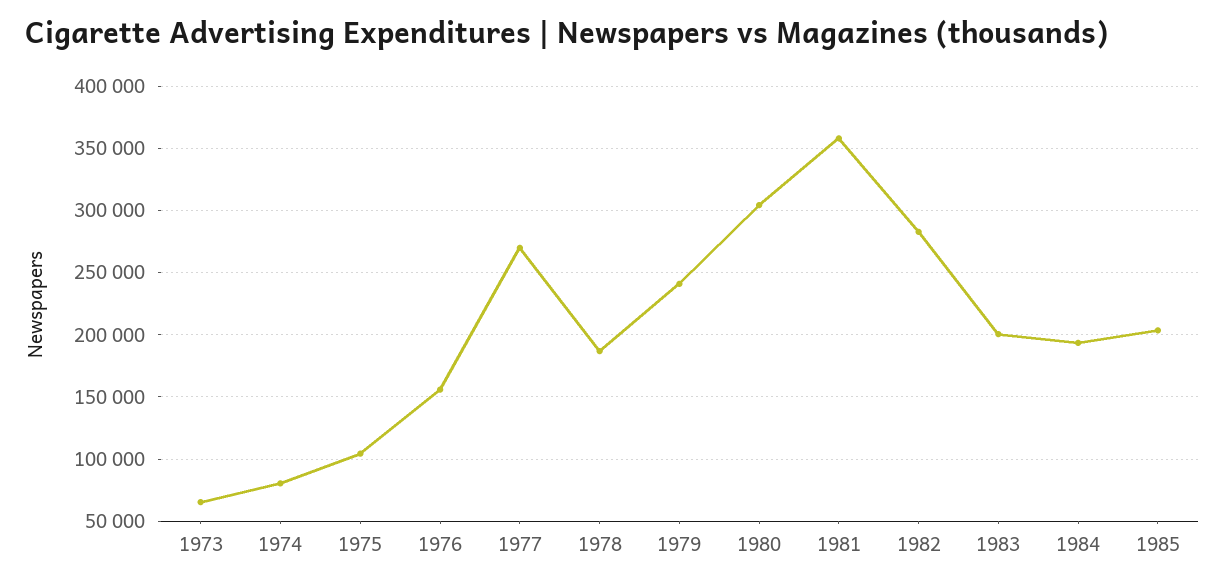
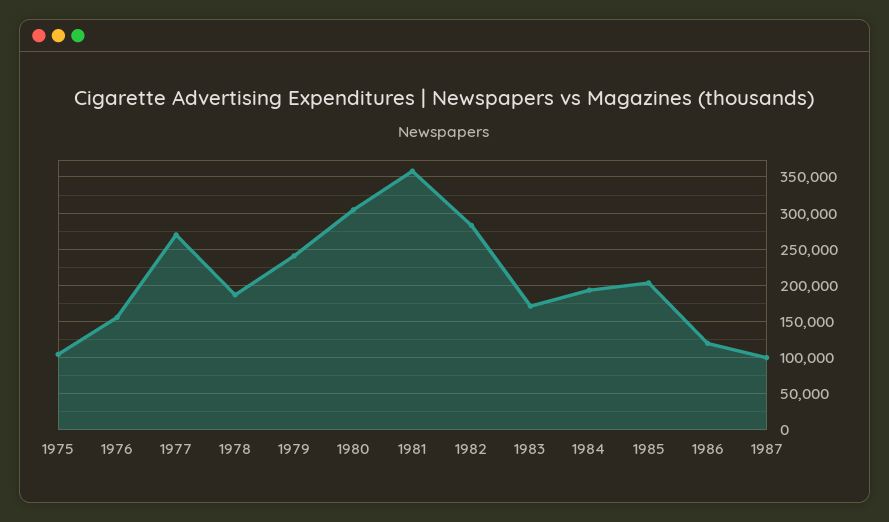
1973: 65000 -> none
1974: 80000 -> none
1983: 200000 -> 170000
1986: none -> 120000
1987: none -> 100000

